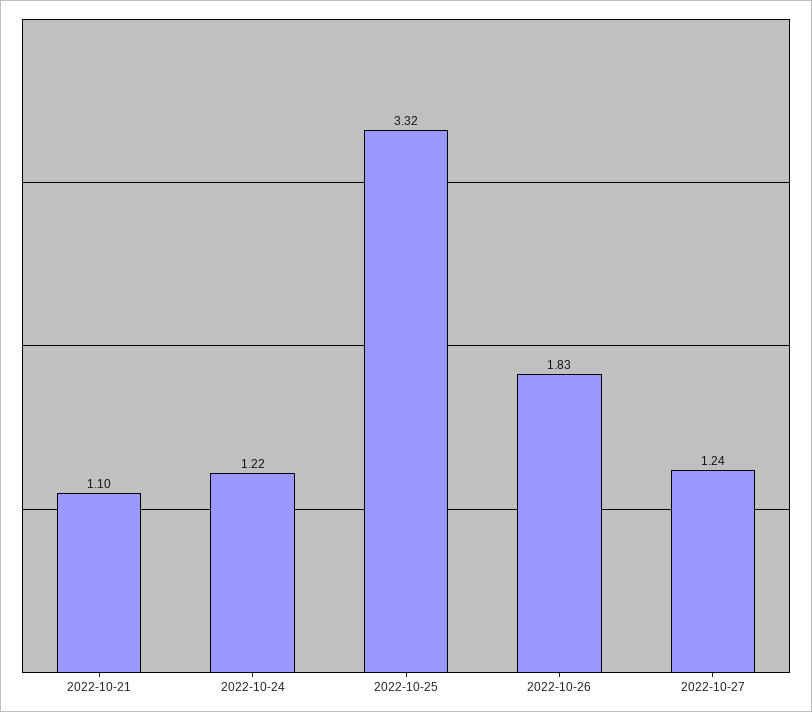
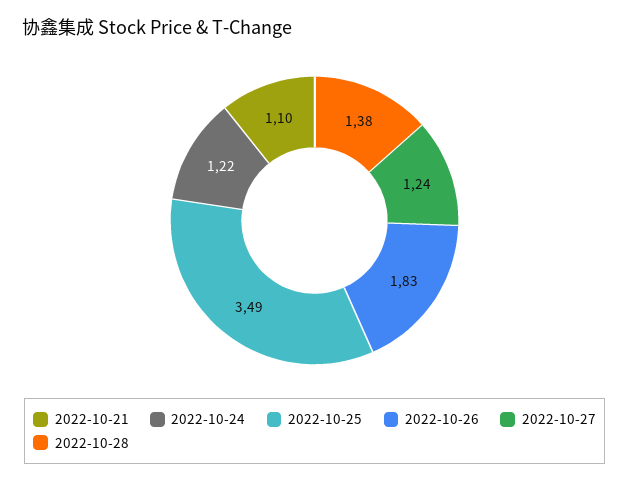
2022-10-25: 3.32 -> 3.49
2022-10-28: none -> 1.38

